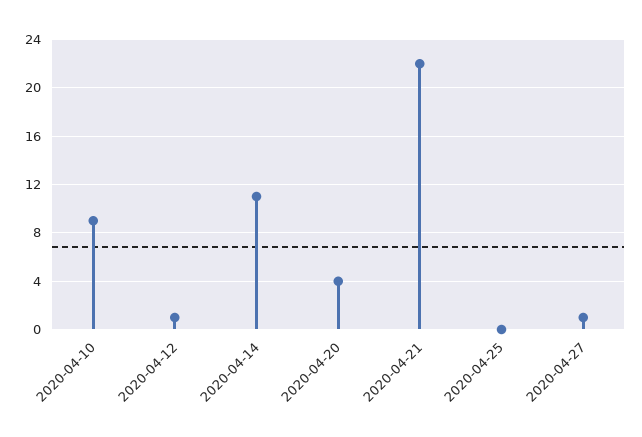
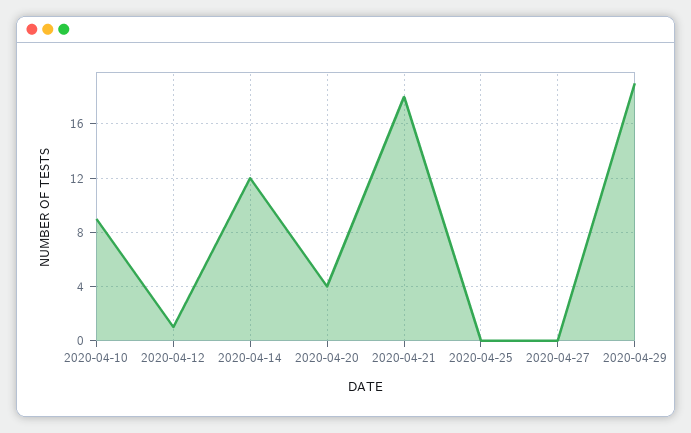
2020-04-14: 11 -> 12
2020-04-21: 22 -> 18
2020-04-27: 1 -> 0
2020-04-29: none -> 19

